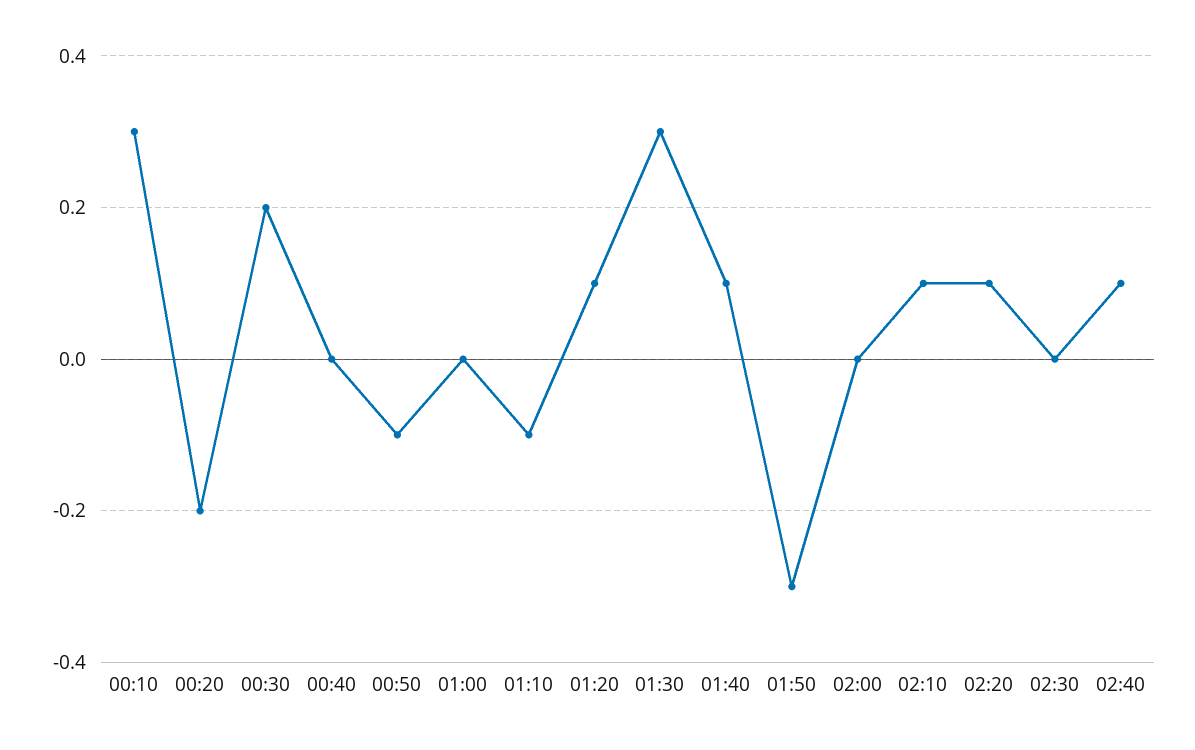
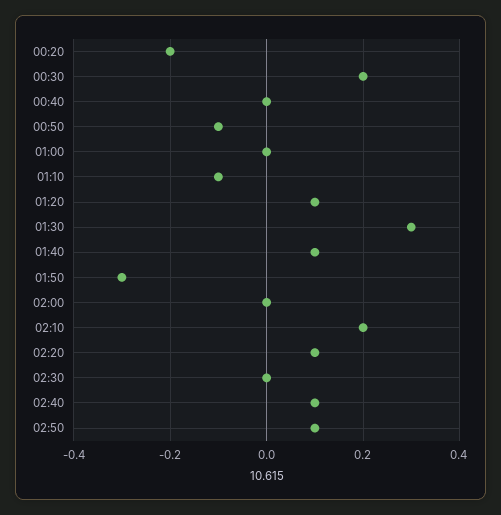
00:10: 0.3 -> none
02:10: 0.1 -> 0.2
02:50: none -> 0.1

